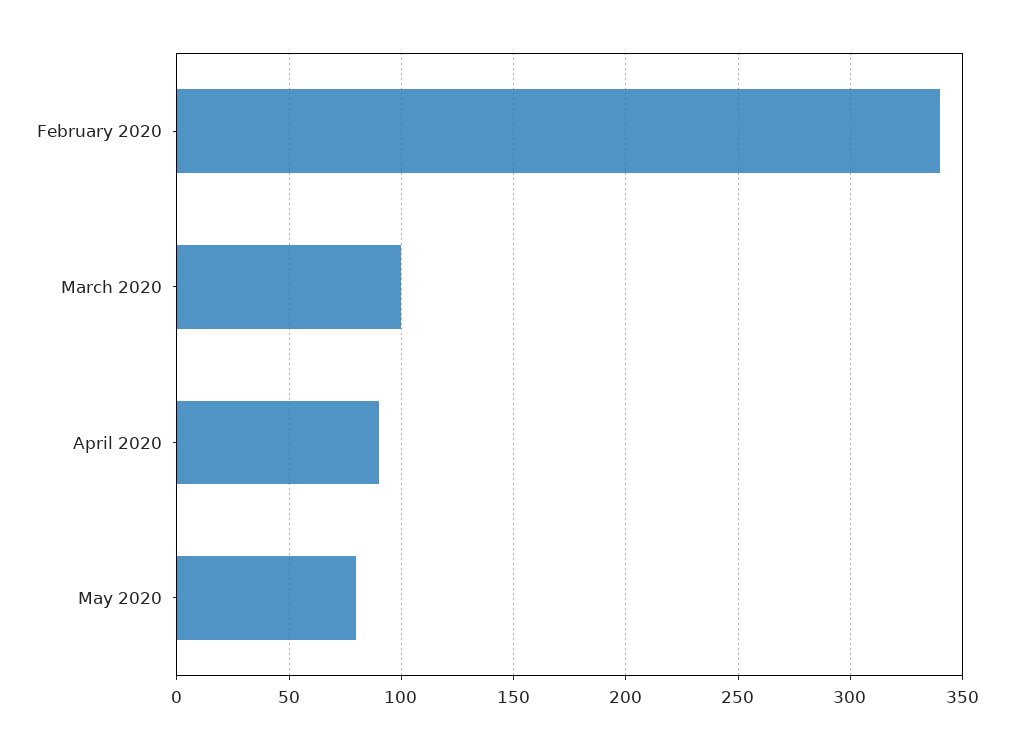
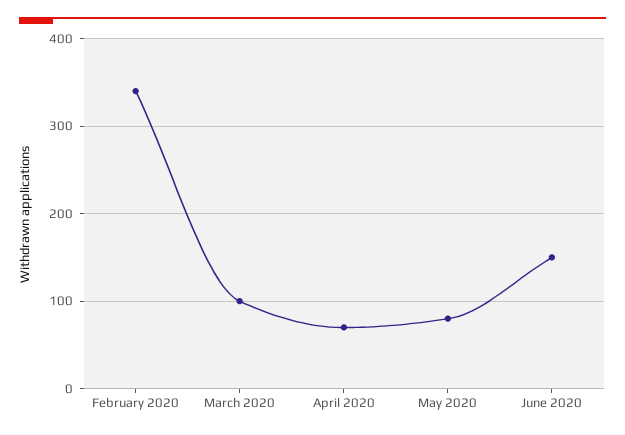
April 2020: 90 -> 70
June 2020: none -> 150

